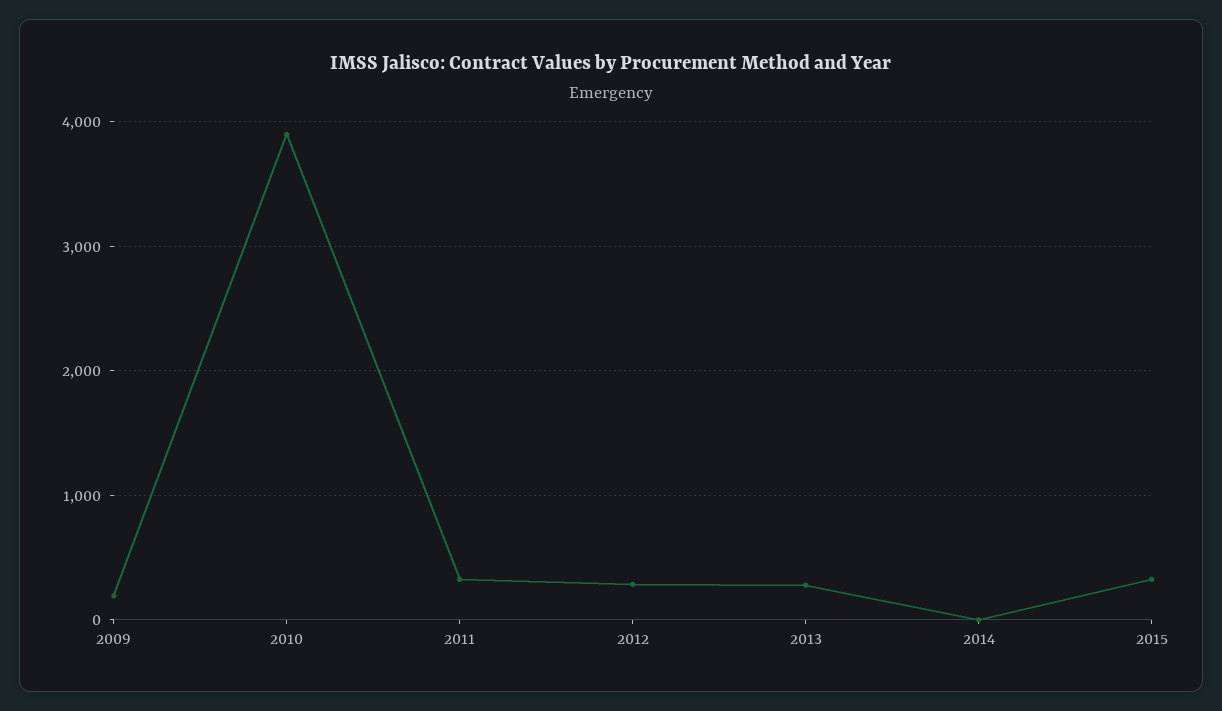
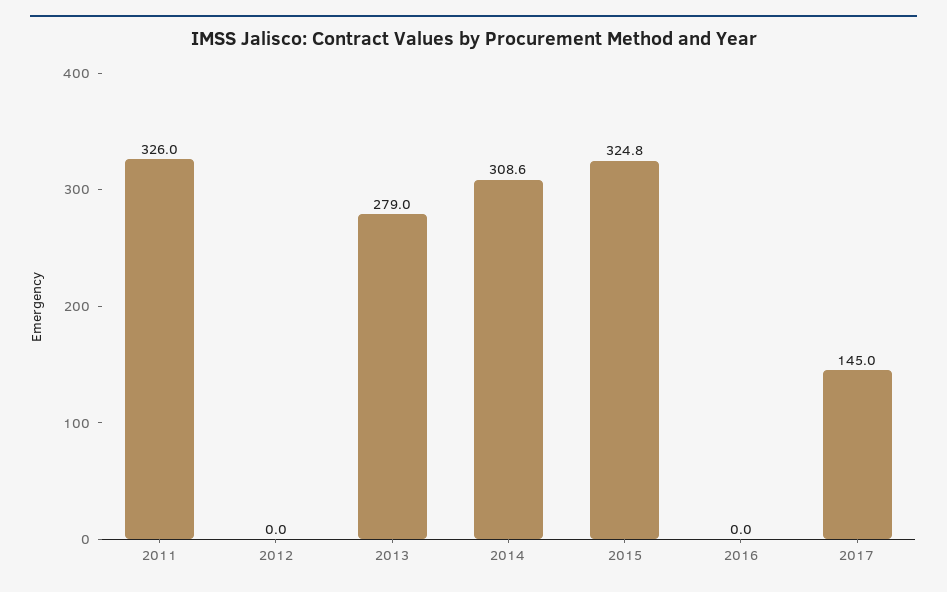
2009: 200 -> none
2010: 3900 -> none
2012: 300 -> 0
2014: 0 -> 308.6
2016: none -> 0
2017: none -> 145

